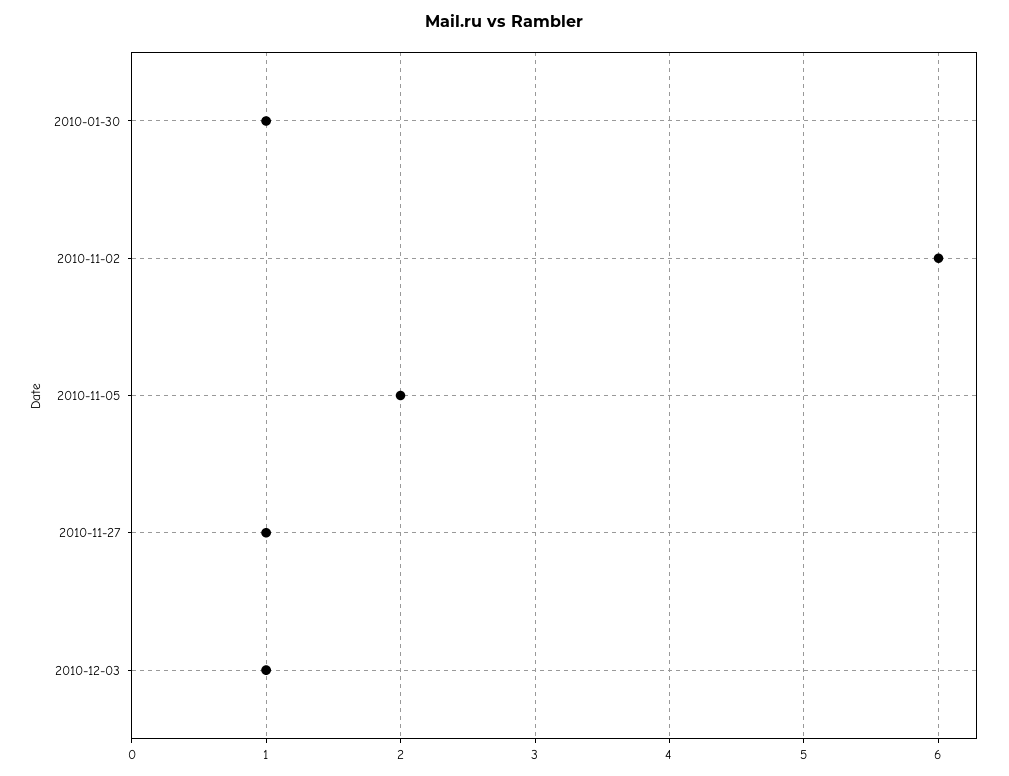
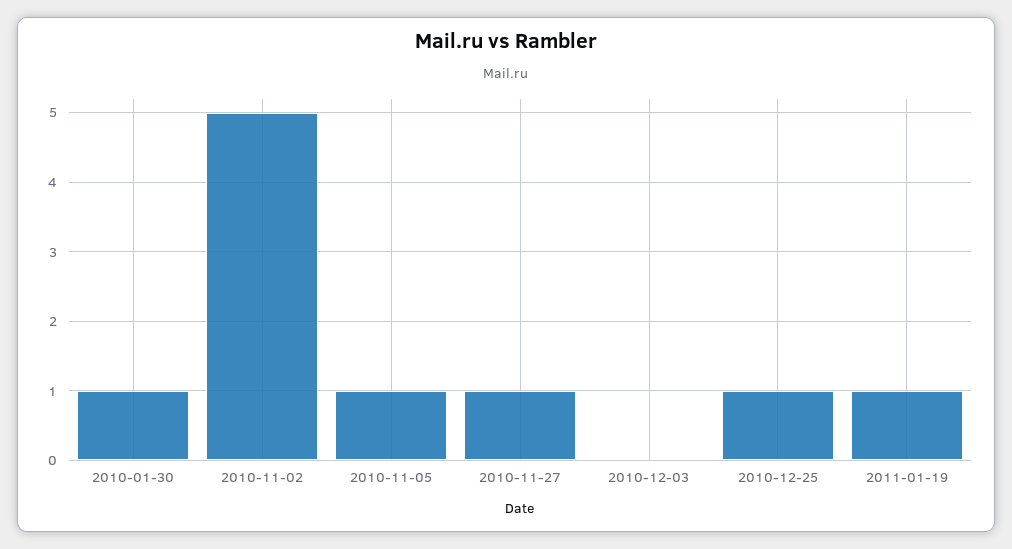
2010-11-02: 6 -> 5
2010-11-05: 2 -> 1
2010-12-03: 1 -> 0
2010-12-25: none -> 1
2011-01-19: none -> 1

